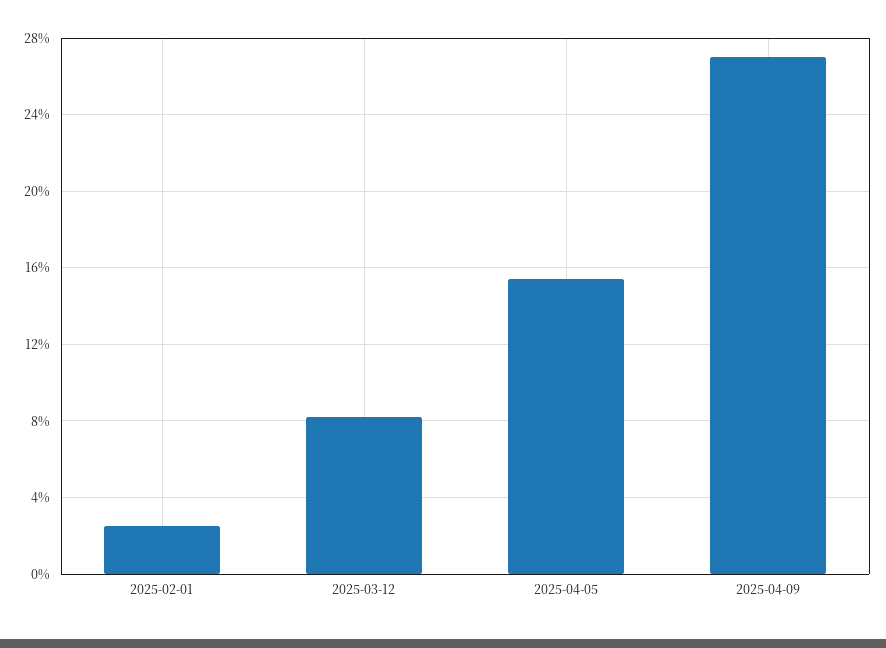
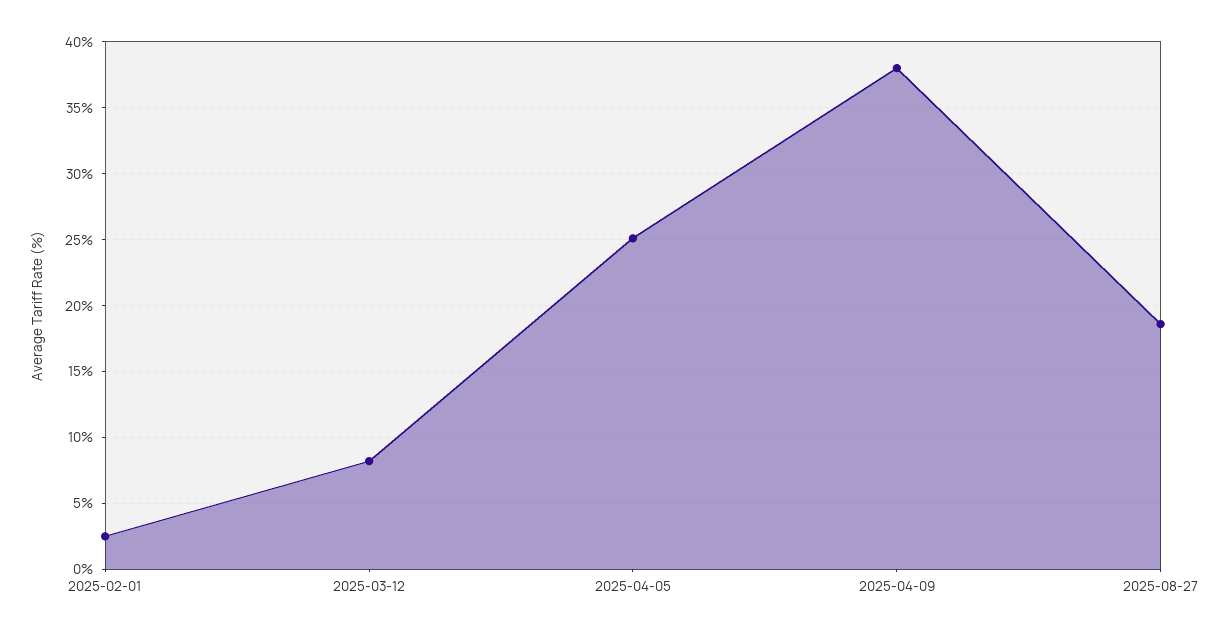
2025-04-05: 15.5 -> 25
2025-04-09: 27 -> 38
2025-08-27: none -> 18.5

